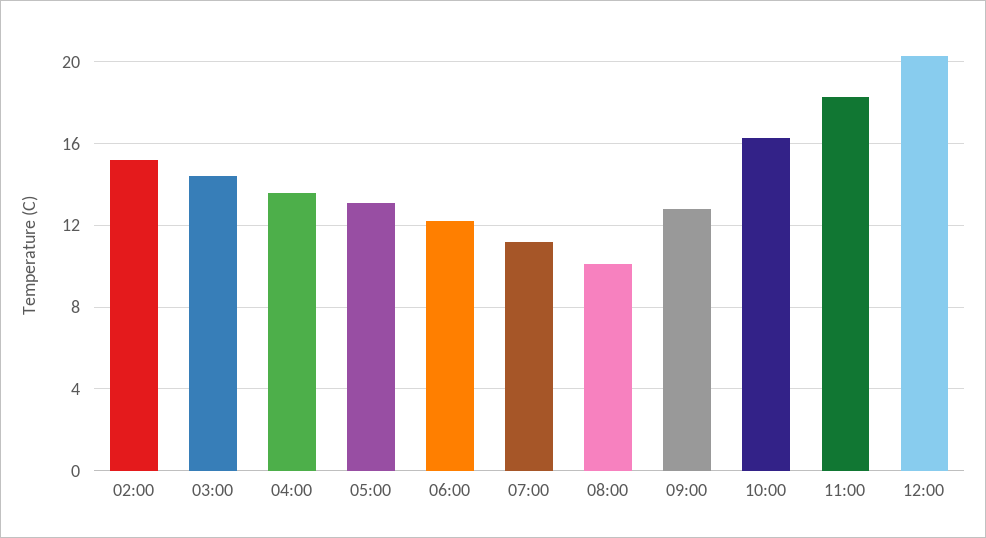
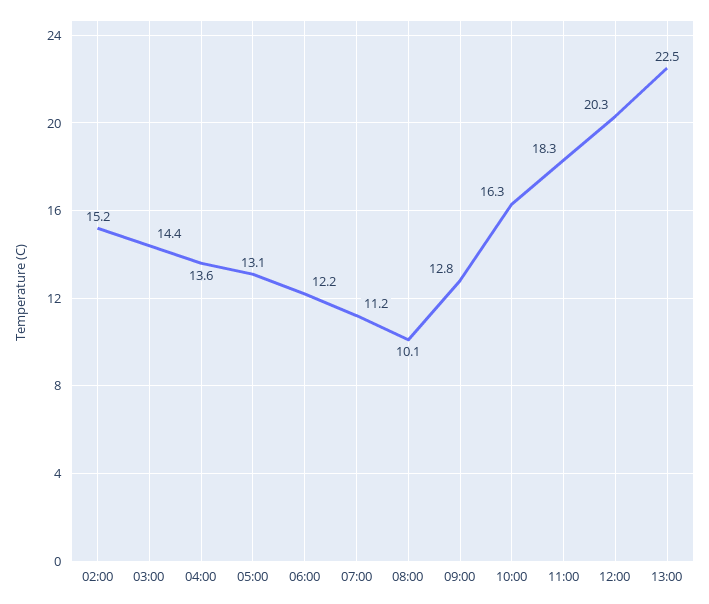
13:00: none -> 22.5

